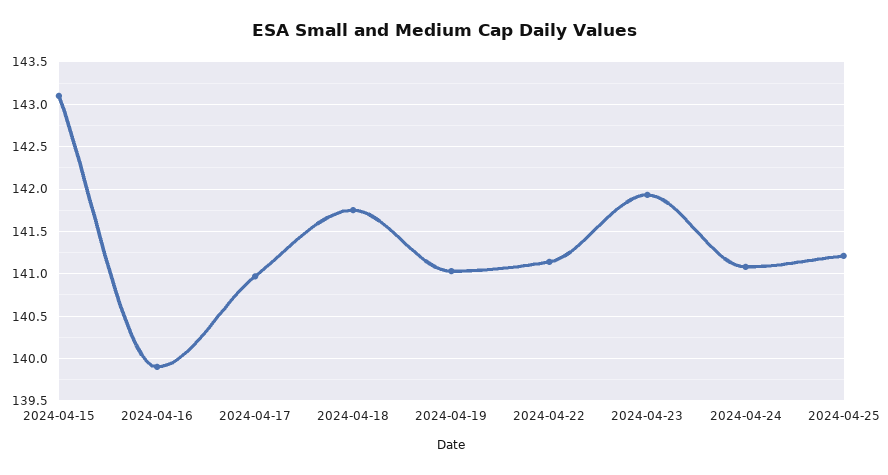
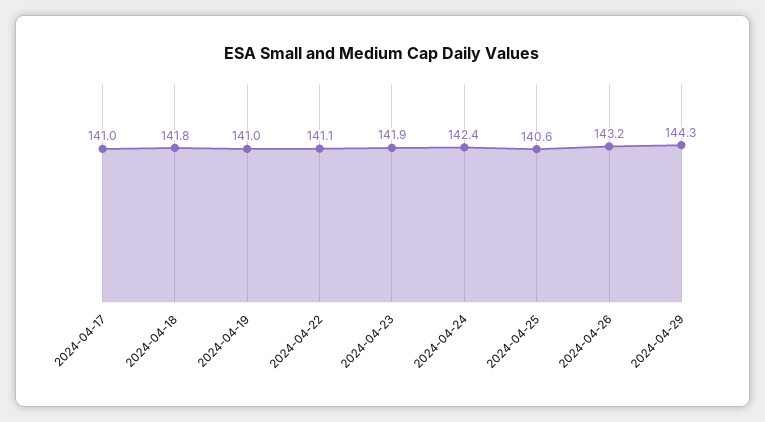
2024-04-15: 143.1 -> none
2024-04-16: 139.9 -> none
2024-04-24: 141.1 -> 142.4
2024-04-25: 141.2 -> 140.6
2024-04-26: none -> 143.2
2024-04-29: none -> 144.3

